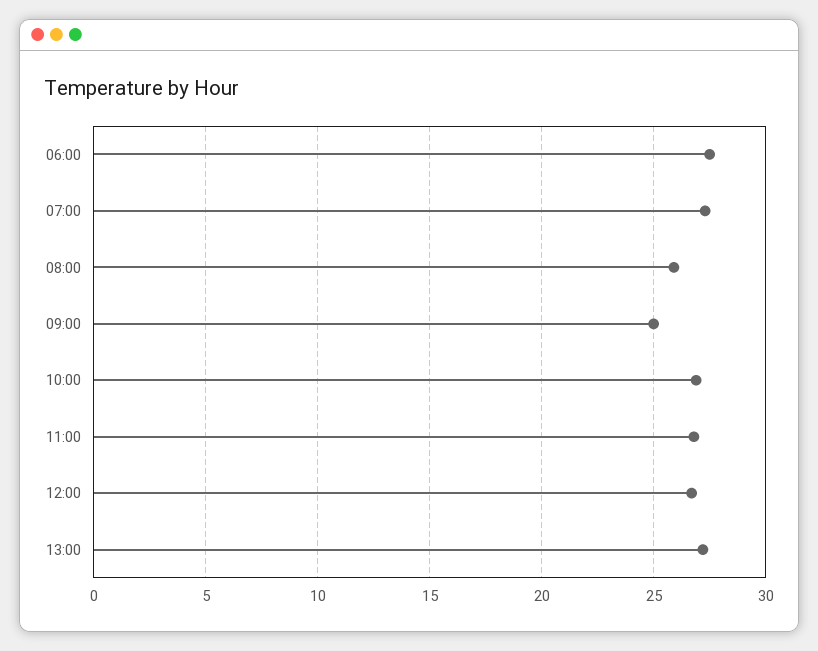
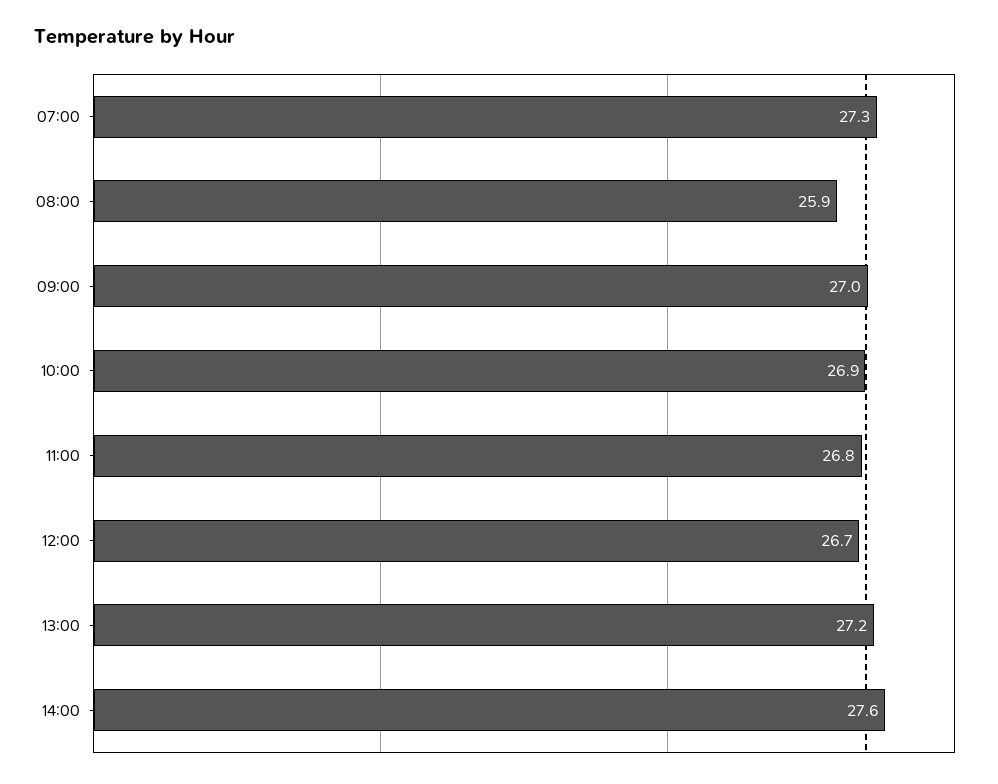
06:00: 27.5 -> none
09:00: 25 -> 27
14:00: none -> 27.6

